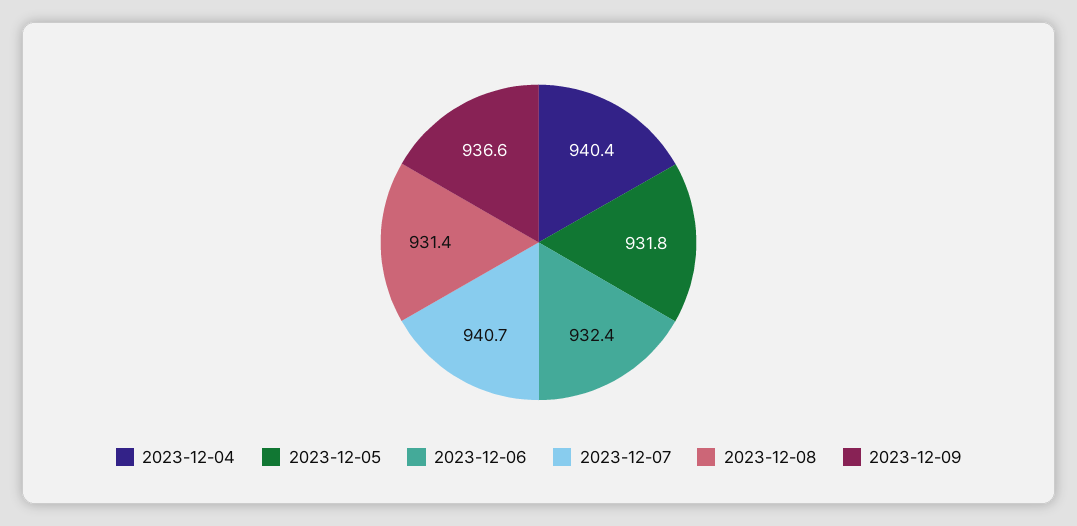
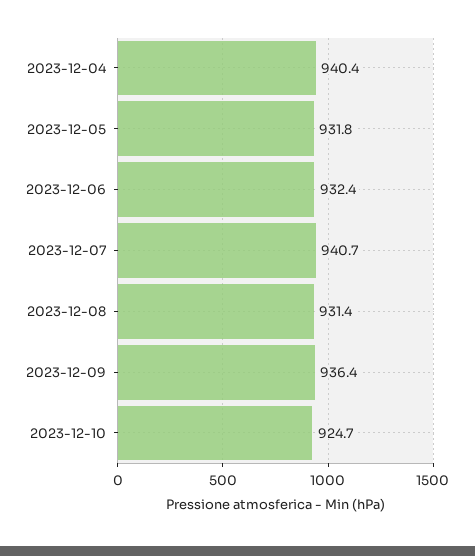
2023-12-09: 936.6 -> 936.4
2023-12-10: none -> 924.7

